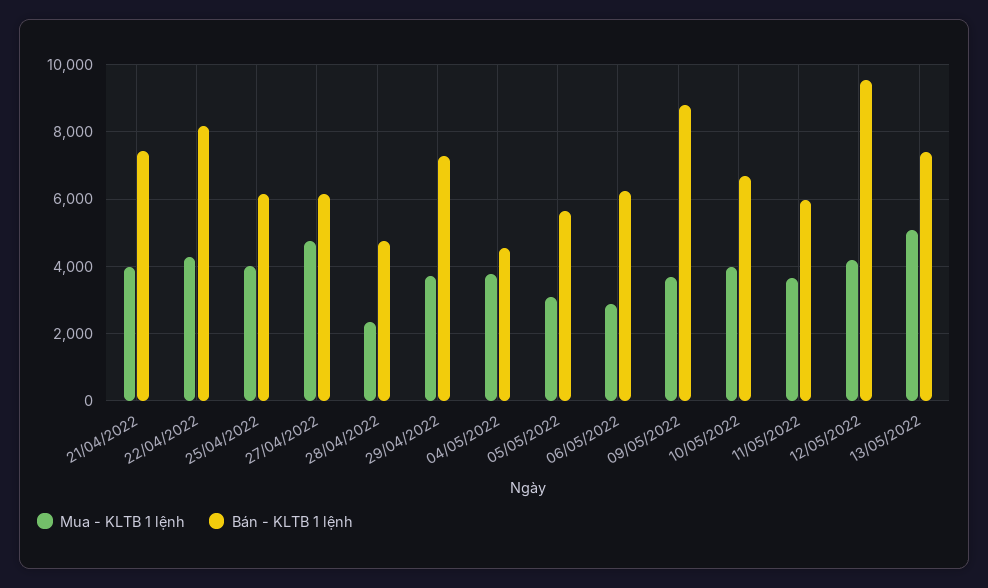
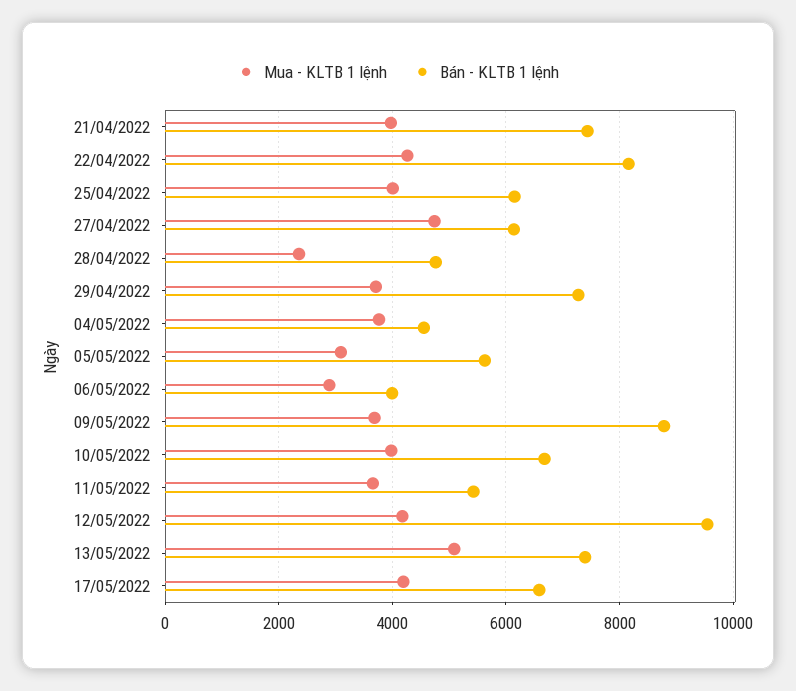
Bán - KLTB 1 lệnh, 06/05/2022: 6200 -> 4000
Bán - KLTB 1 lệnh, 11/05/2022: 6000 -> 5400
Mua - KLTB 1 lệnh, 17/05/2022: none -> 4200
Bán - KLTB 1 lệnh, 17/05/2022: none -> 6600

